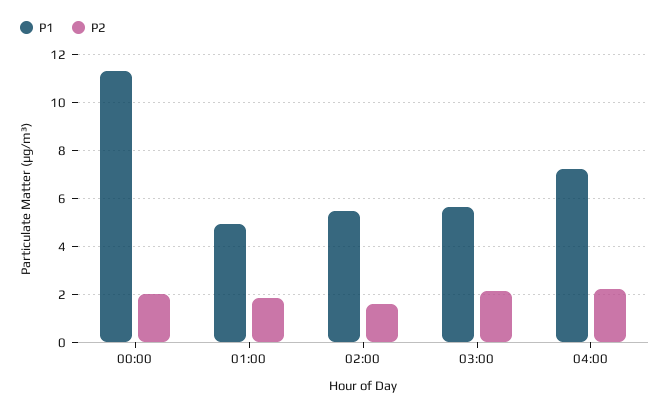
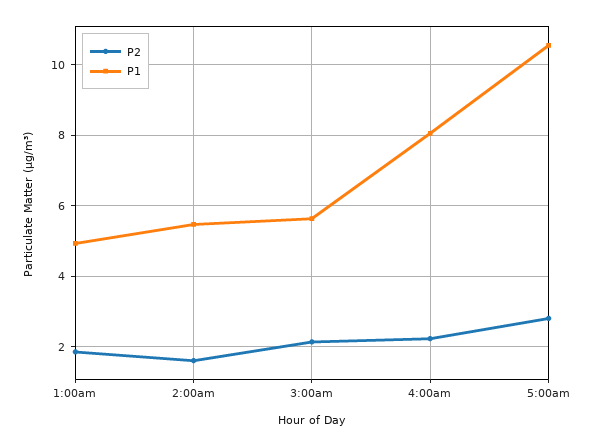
P1, 00:00: 11.25 -> none
P2, 00:00: 2 -> none
P1, 04:00: 7.25 -> 8
P2, 5:00am: none -> 2.8
P1, 5:00am: none -> 10.6

